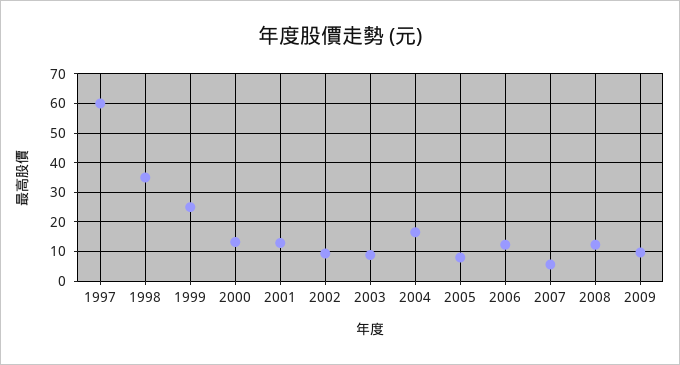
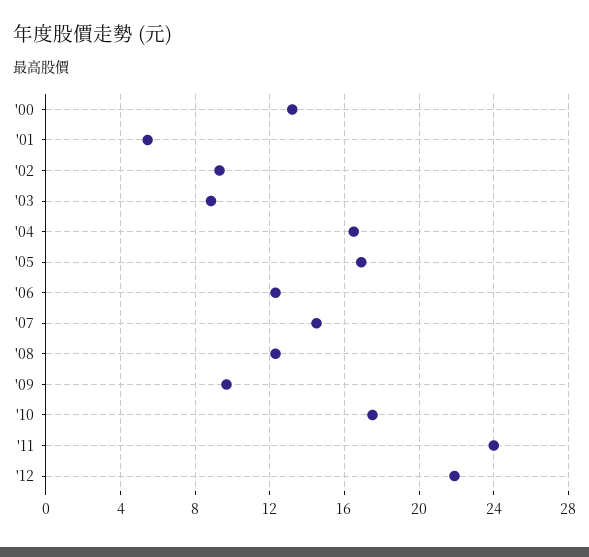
1997: 60 -> none
1998: 35 -> none
1999: 25 -> none
2001: 12.5 -> 5.5
2005: 7.5 -> 17
2007: 5 -> 14.5
'10: none -> 17.5
'11: none -> 24
'12: none -> 22

